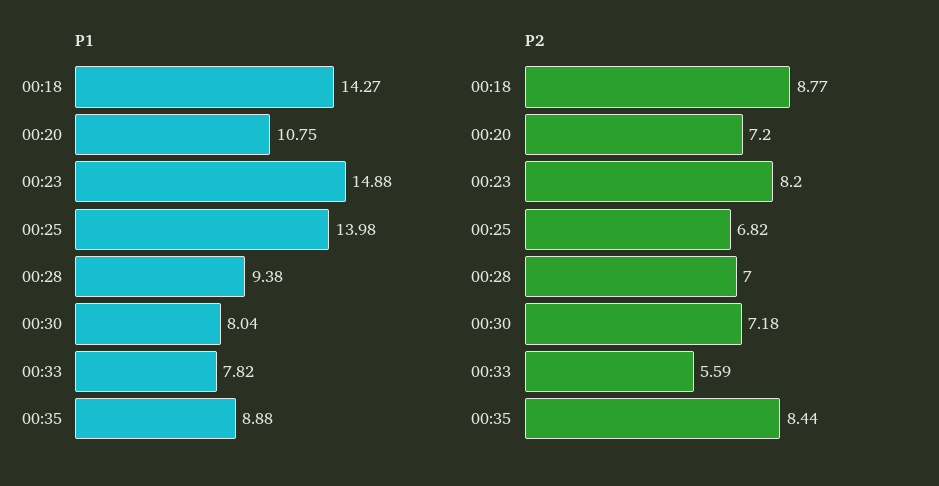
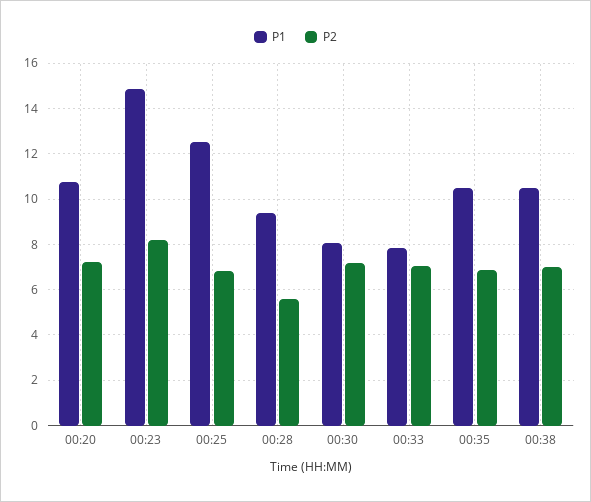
P1, 00:18: 14.27 -> none
P1, 00:25: 13.98 -> 12.5
P1, 00:35: 8.88 -> 10.5
P2, 00:18: 8.77 -> none
P2, 00:28: 7 -> 5.5
P2, 00:33: 5.59 -> 7
P2, 00:35: 8.44 -> 7
P1, 00:38: none -> 10.5
P2, 00:38: none -> 7

